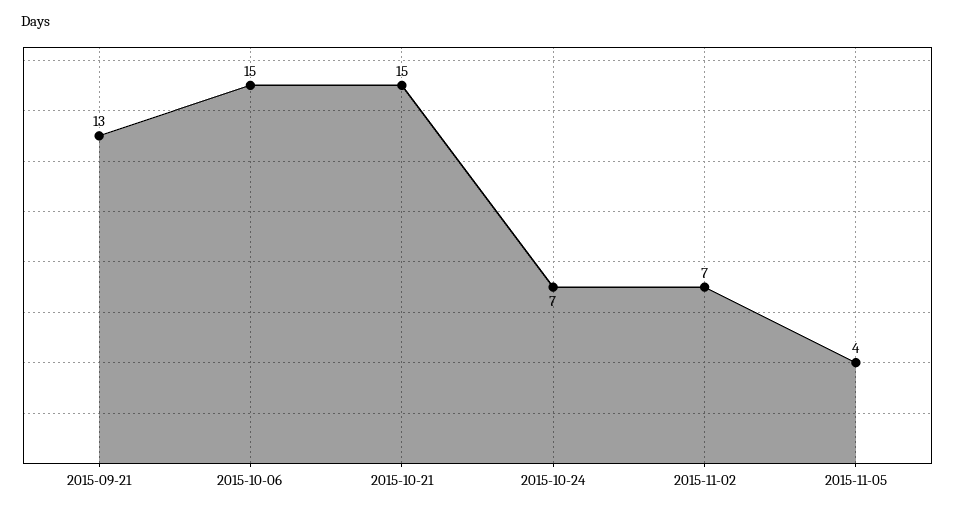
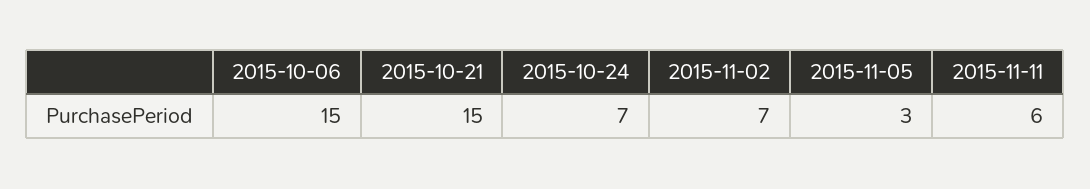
2015-09-21: 13 -> none
2015-11-05: 4 -> 3
2015-11-11: none -> 6

